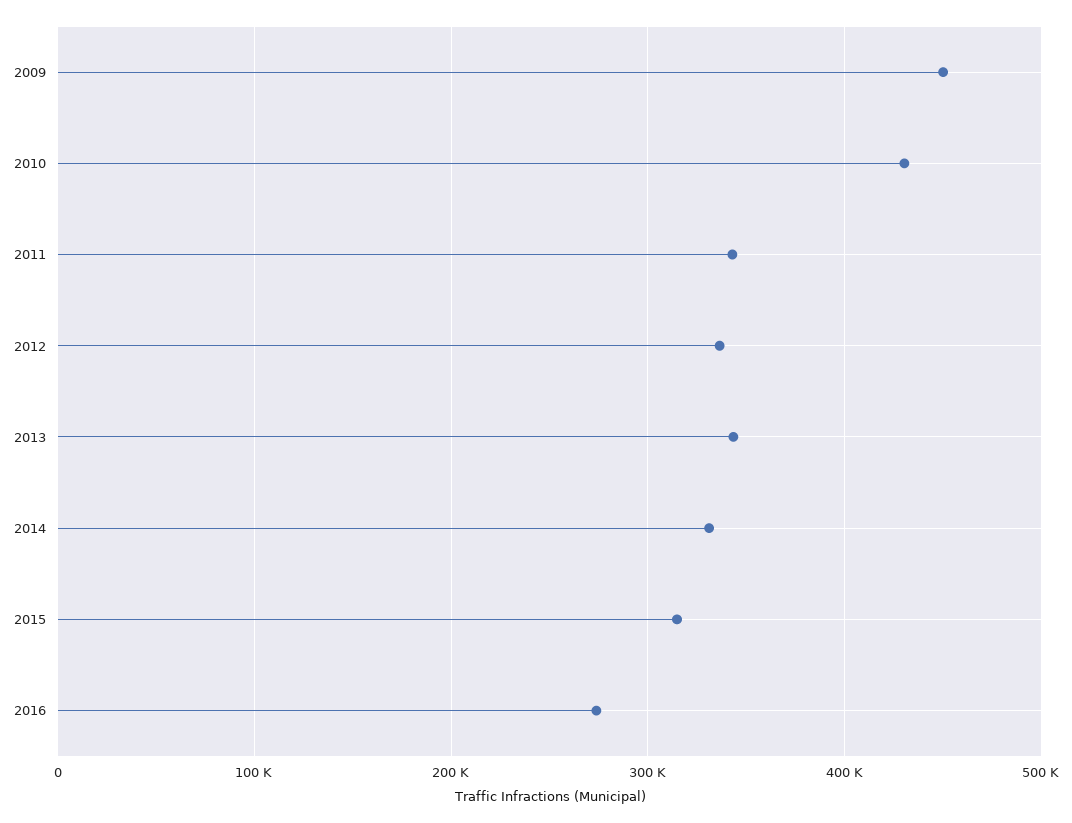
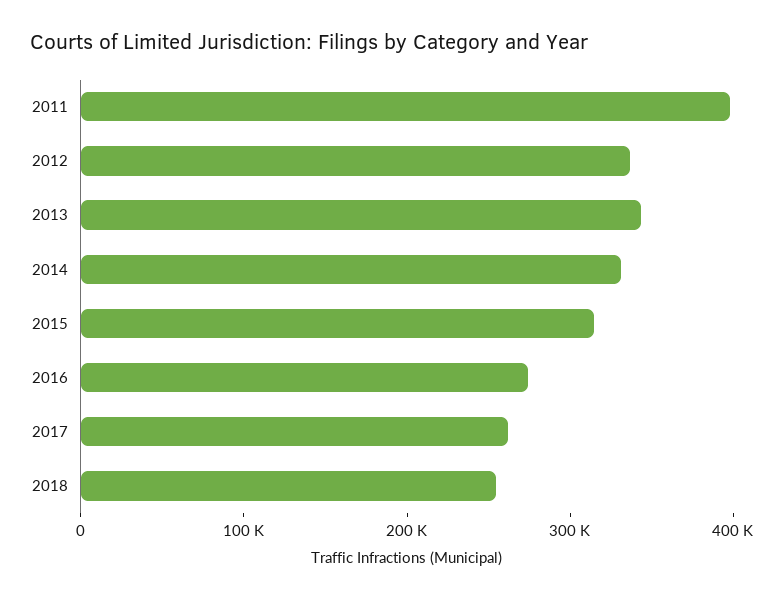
2009: 450000 -> none
2010: 430000 -> none
2011: 340000 -> 400000
2017: none -> 260000
2018: none -> 260000

